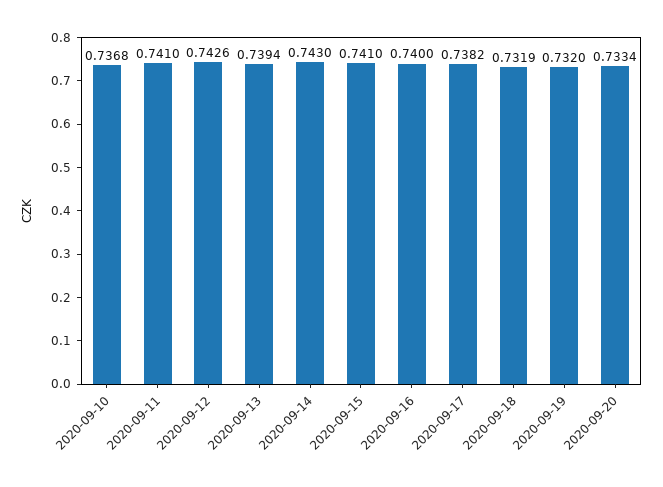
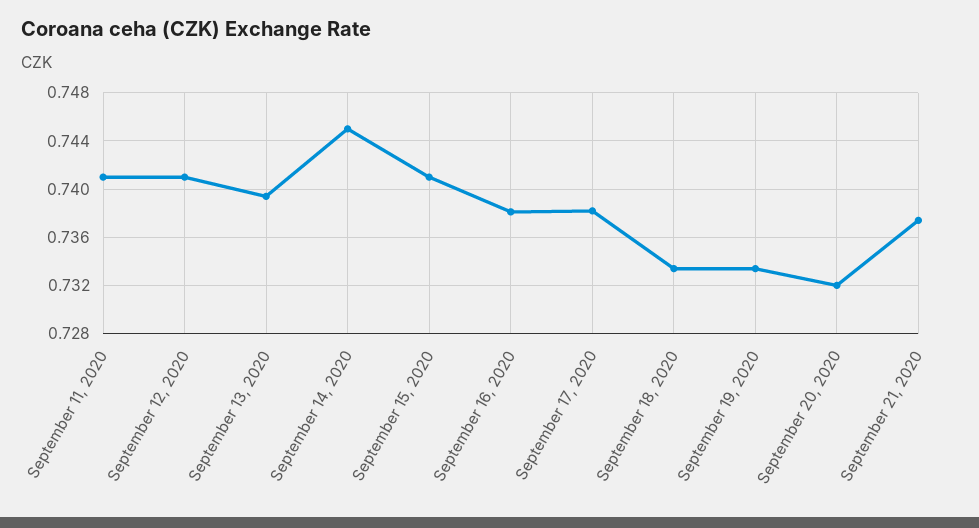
2020-09-10: 0.7368 -> none
2020-09-12: 0.7426 -> 0.741
2020-09-14: 0.743 -> 0.745
2020-09-16: 0.74 -> 0.738
2020-09-18: 0.7319 -> 0.7335
2020-09-19: 0.732 -> 0.7335
2020-09-20: 0.7334 -> 0.732
September 21, 2020: none -> 0.7375

